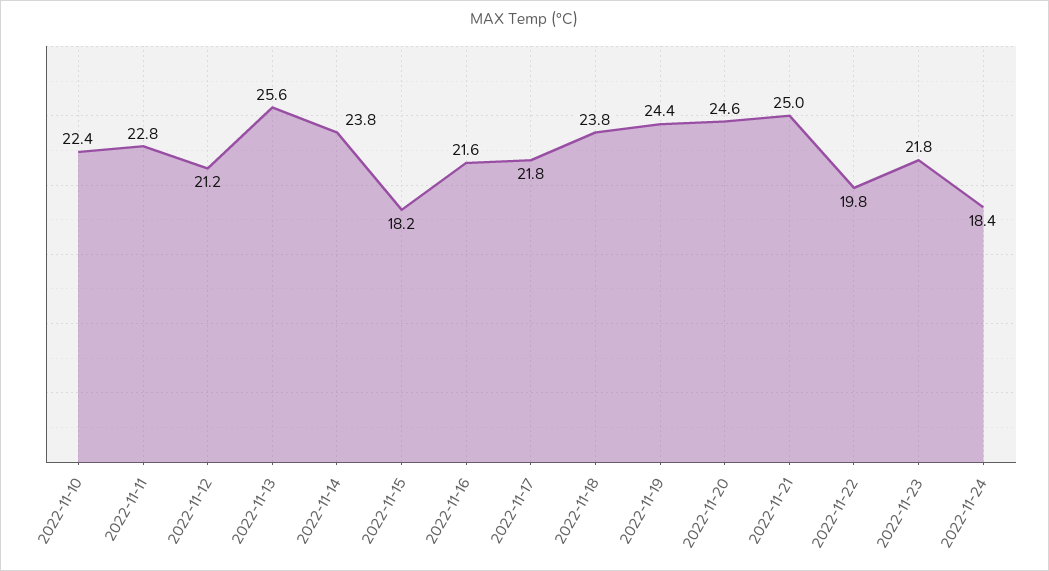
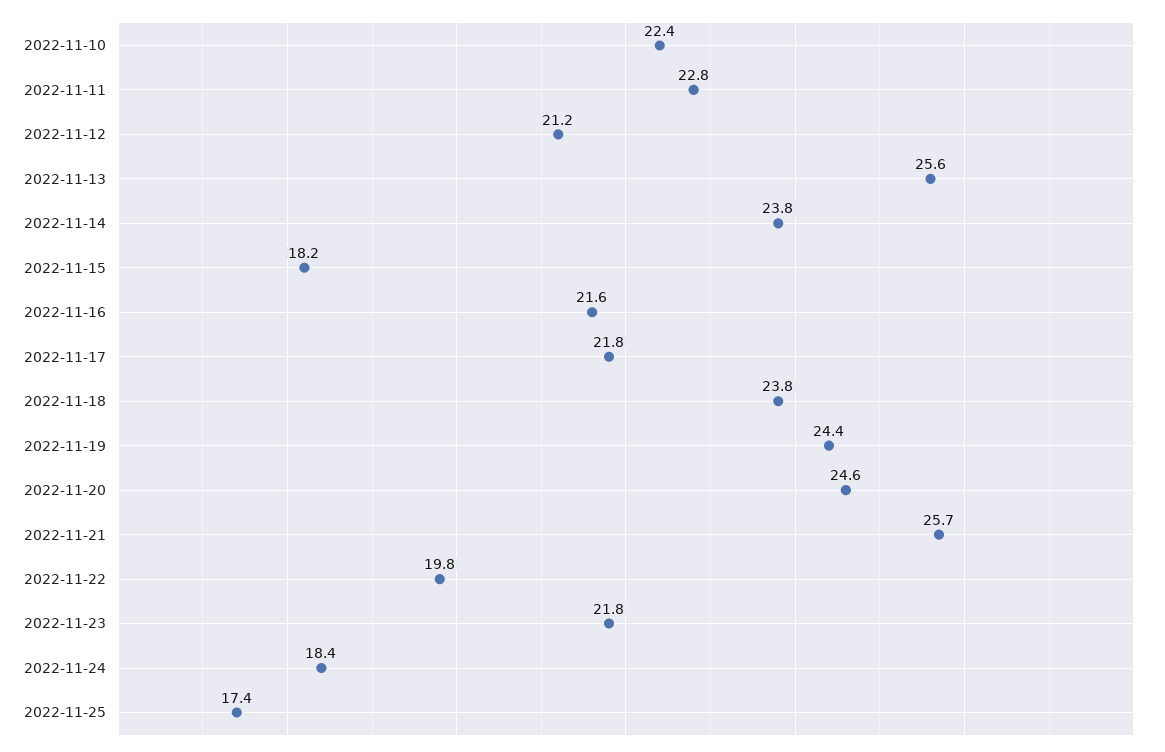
2022-11-21: 25 -> 25.7
2022-11-25: none -> 17.4

